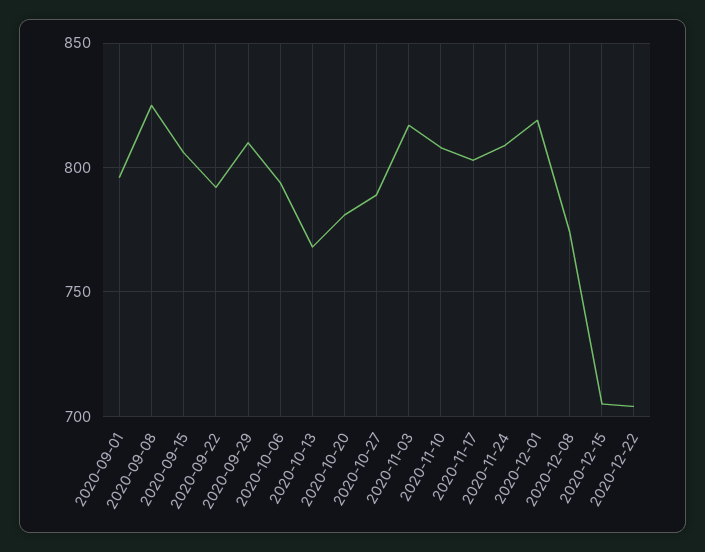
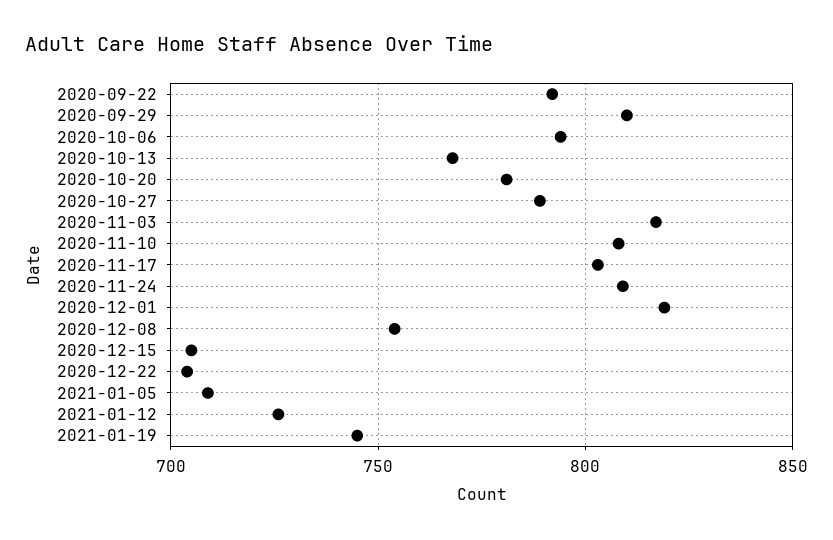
2020-09-01: 795 -> none
2020-09-08: 825 -> none
2020-09-15: 805 -> none
2020-12-08: 775 -> 755
2021-01-05: none -> 710
2021-01-12: none -> 725
2021-01-19: none -> 745

